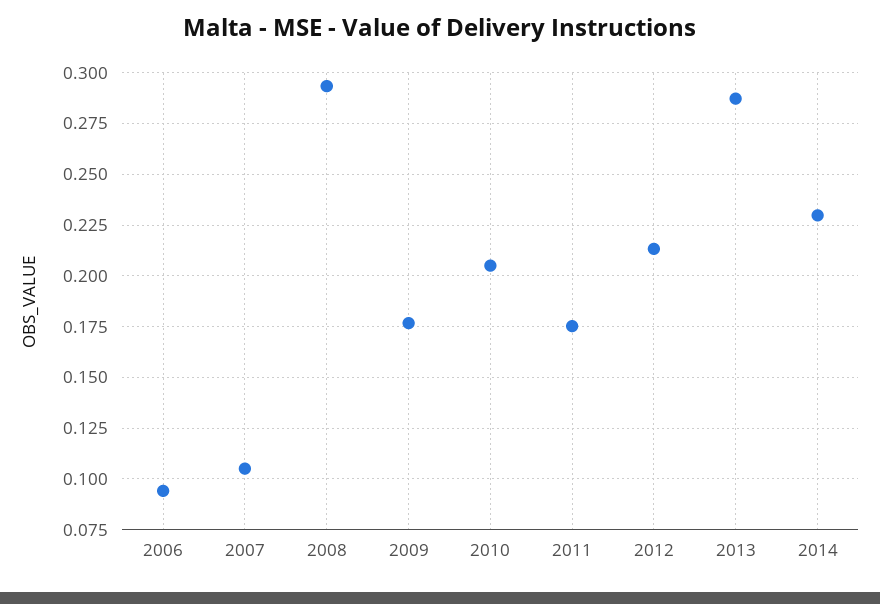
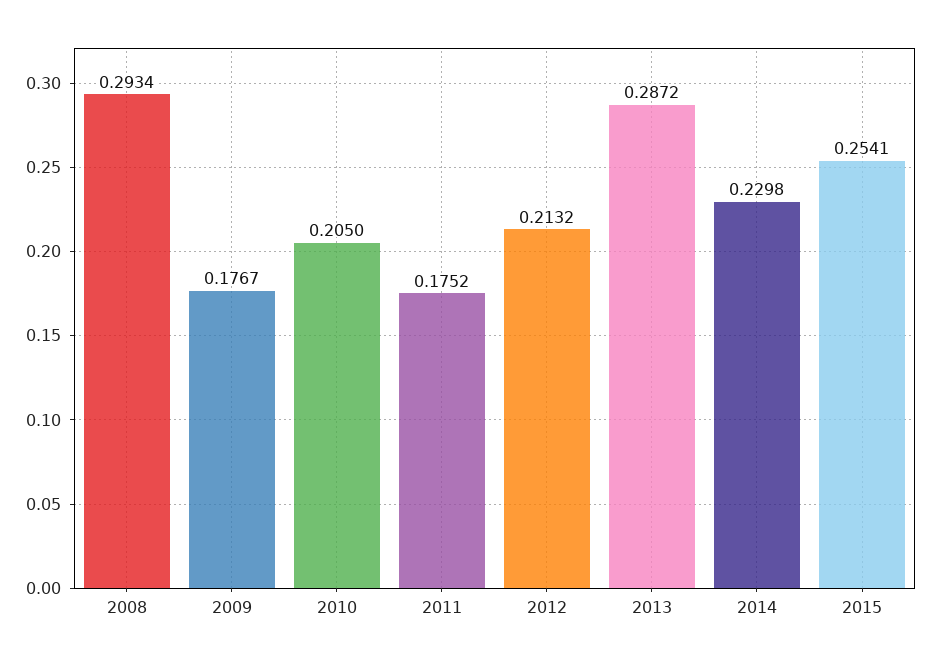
2006: 0.095 -> none
2007: 0.105 -> none
2015: none -> 0.2541

